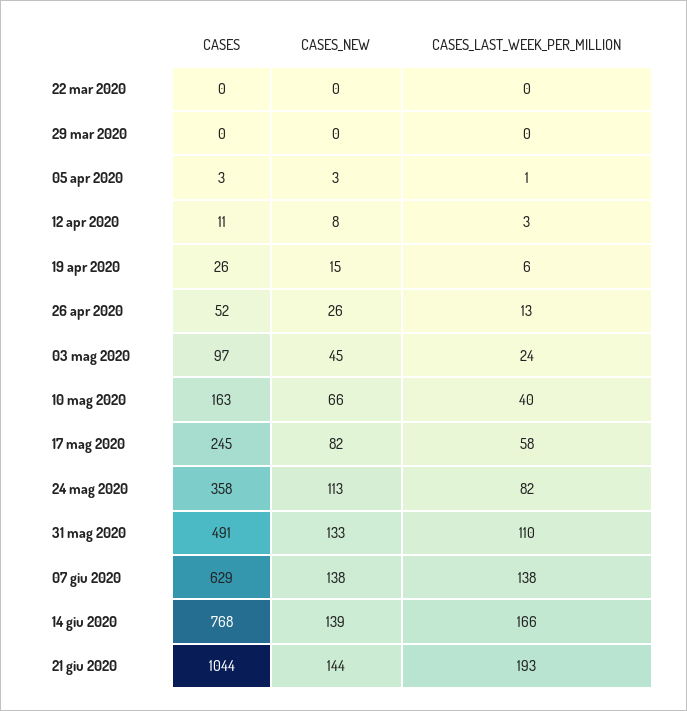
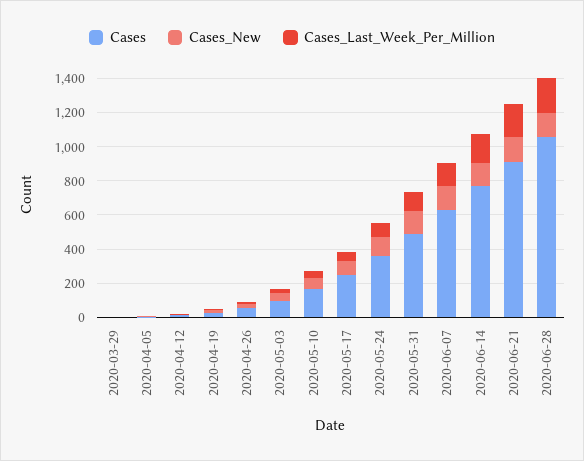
CASES, 22 mar 2020: 0 -> none
CASES_NEW, 22 mar 2020: 0 -> none
CASES_LAST_WEEK_PER_MILLION, 22 mar 2020: 0 -> none
CASES, 21 giu 2020: 1044 -> 900
CASES, 2020-06-28: none -> 1050
CASES_NEW, 2020-06-28: none -> 150
CASES_LAST_WEEK_PER_MILLION, 2020-06-28: none -> 200

